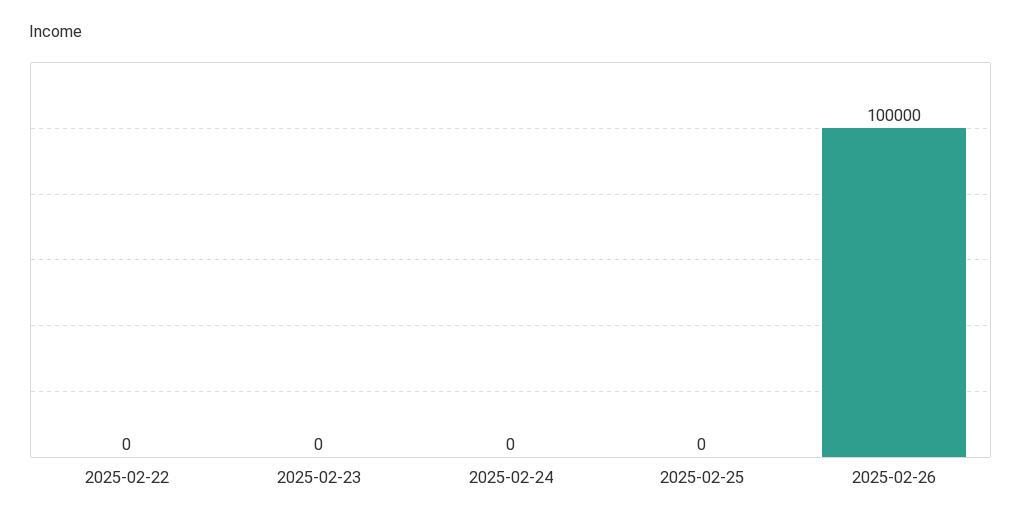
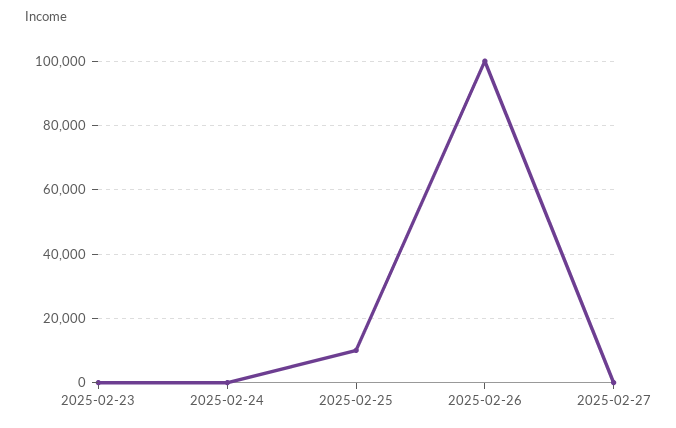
2025-02-22: 0 -> none
2025-02-25: 0 -> 10000
2025-02-27: none -> 0

